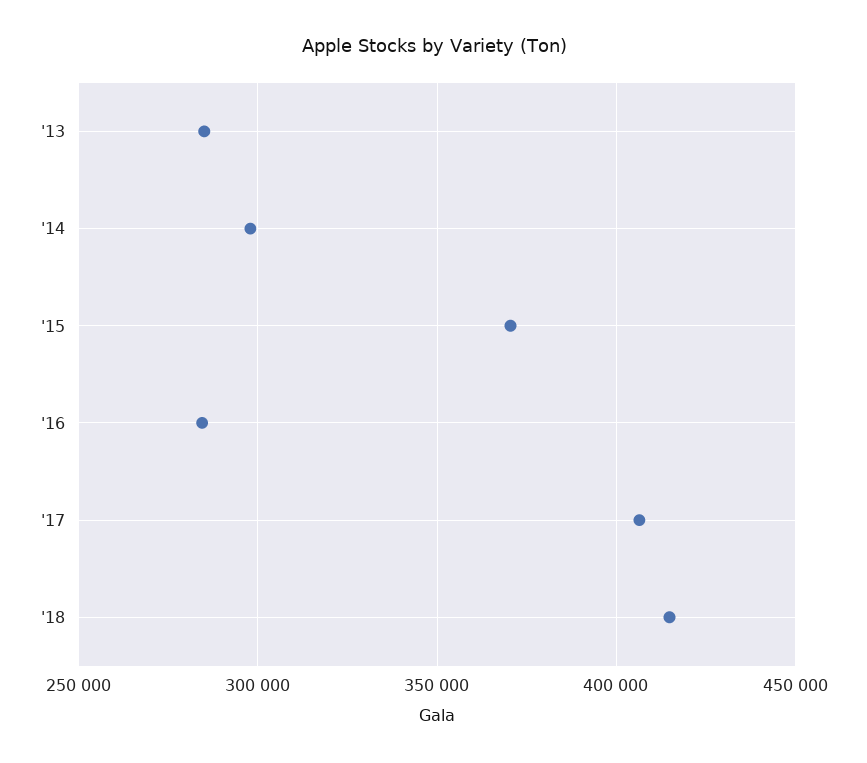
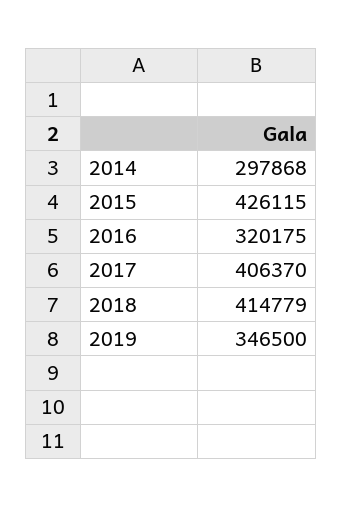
'13: 285000 -> none
'15: 370000 -> 426115
'16: 285000 -> 320175
2019: none -> 346500

